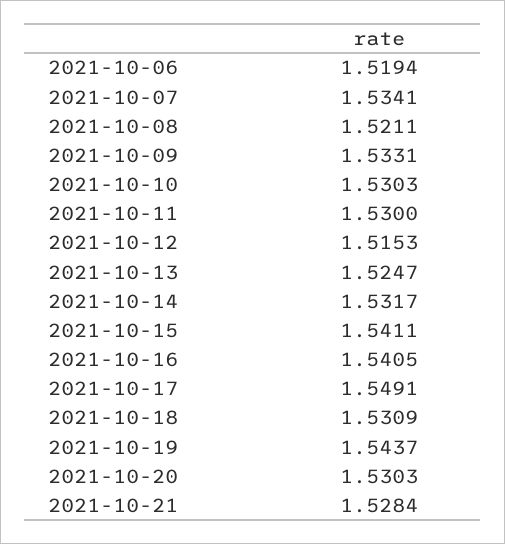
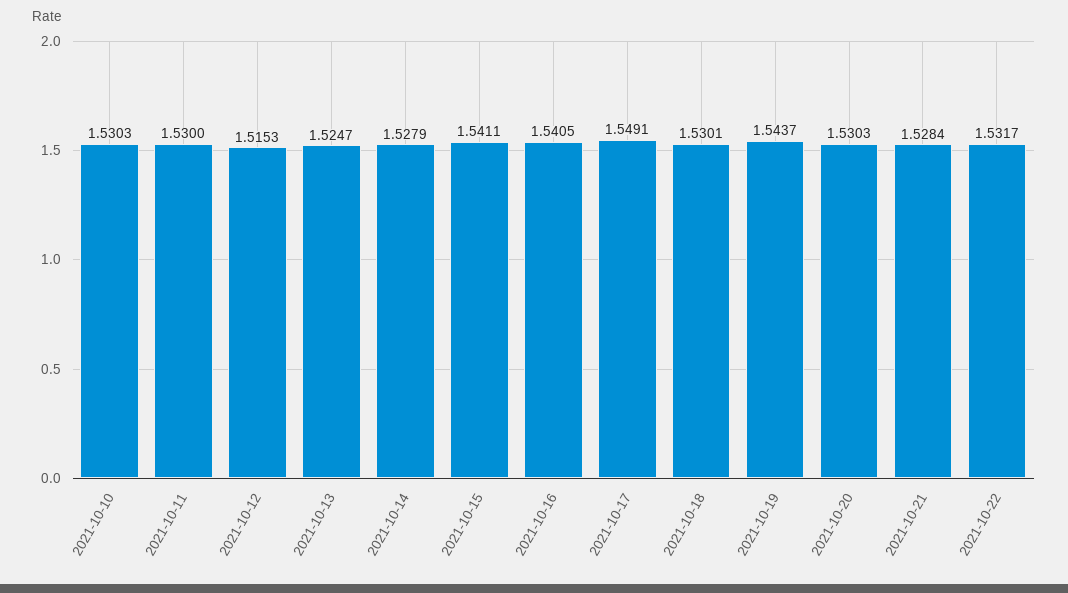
2021-10-06: 1.5194 -> none
2021-10-07: 1.5341 -> none
2021-10-08: 1.5211 -> none
2021-10-09: 1.5331 -> none
2021-10-14: 1.5317 -> 1.5279
2021-10-18: 1.5309 -> 1.5301
2021-10-22: none -> 1.5317

